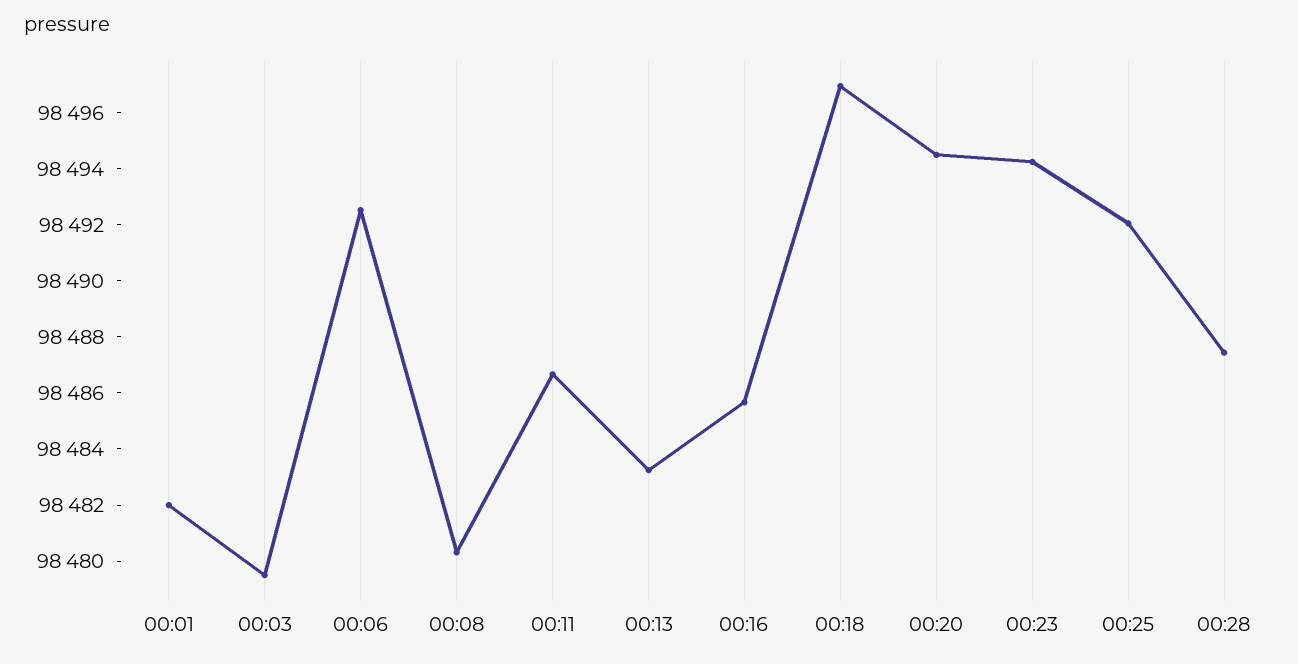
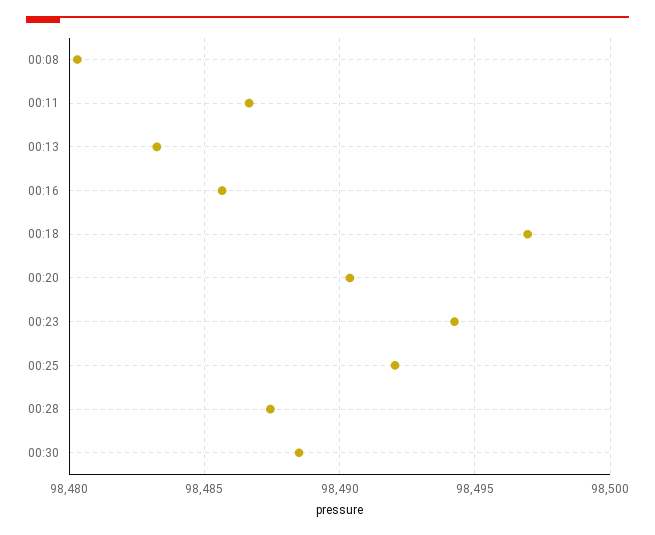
00:01: 98482 -> none
00:03: 98479.5 -> none
00:06: 98492.5 -> none
00:20: 98494.5 -> 98490.5
00:30: none -> 98488.5

